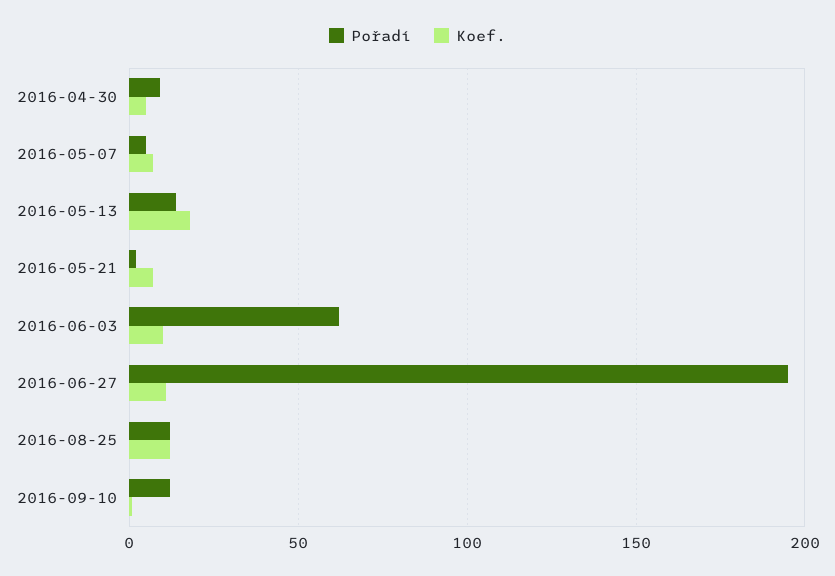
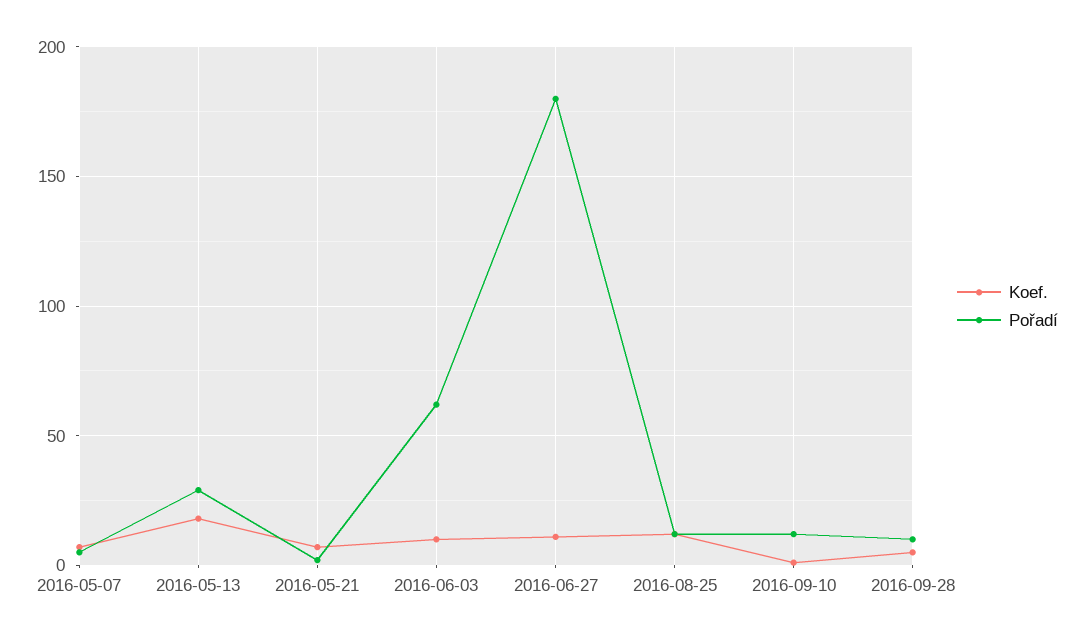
Pořadí, 2016-04-30: 10 -> none
Koef., 2016-04-30: 5 -> none
Pořadí, 2016-05-13: 15 -> 30
Pořadí, 2016-06-27: 195 -> 180
Koef., 2016-09-28: none -> 5
Pořadí, 2016-09-28: none -> 10

